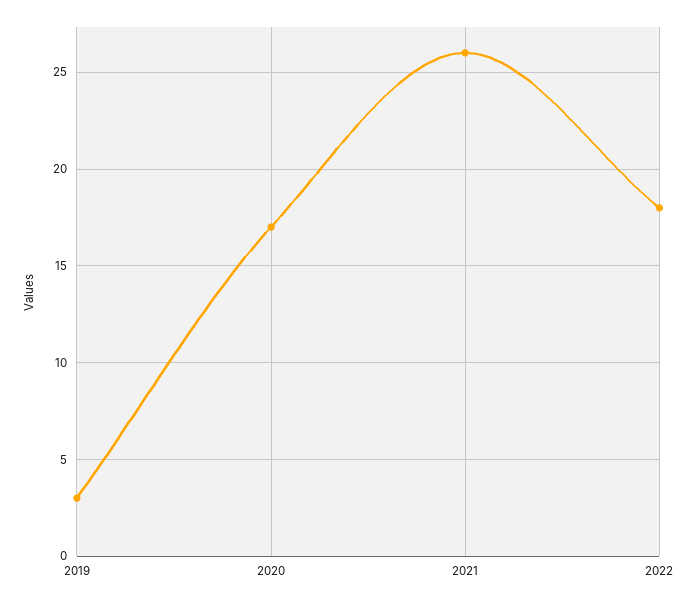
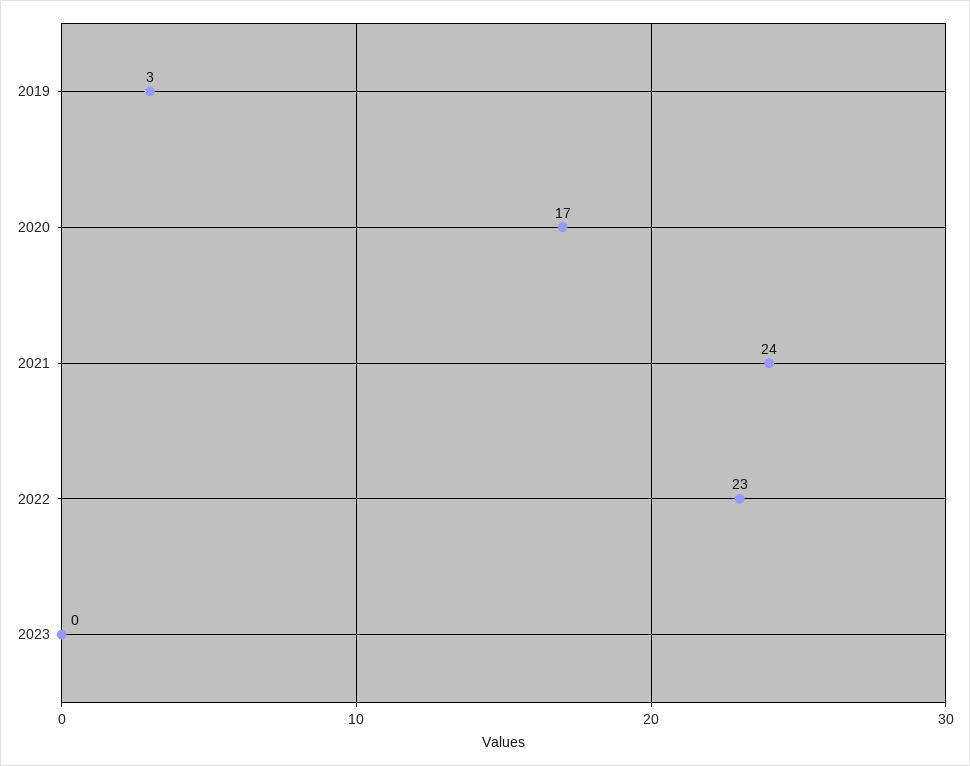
2021: 26 -> 24
2022: 18 -> 23
2023: none -> 0

